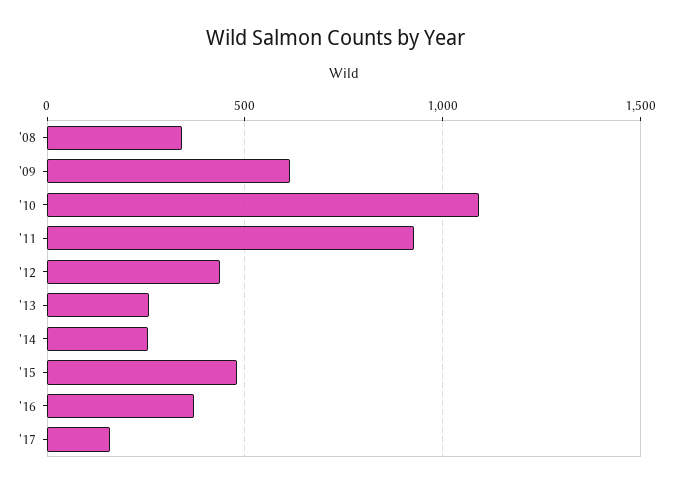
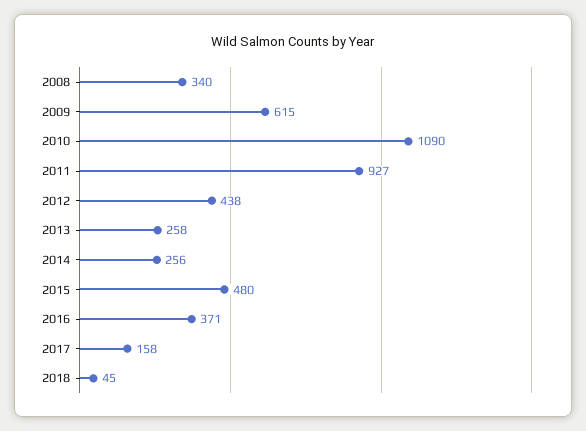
2018: none -> 45

